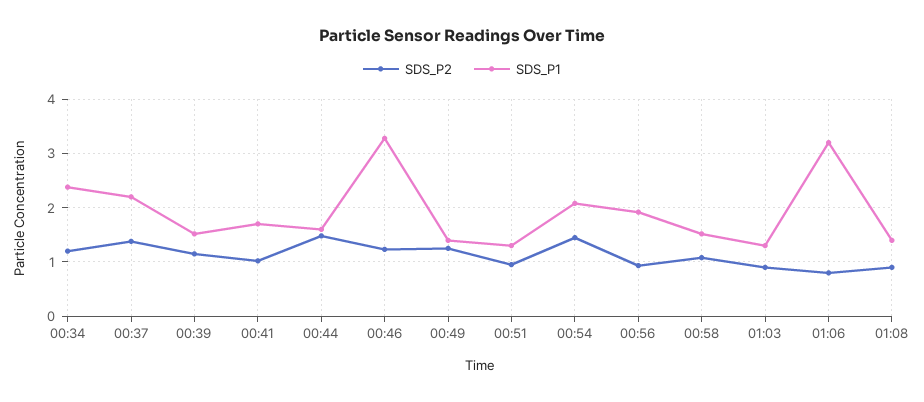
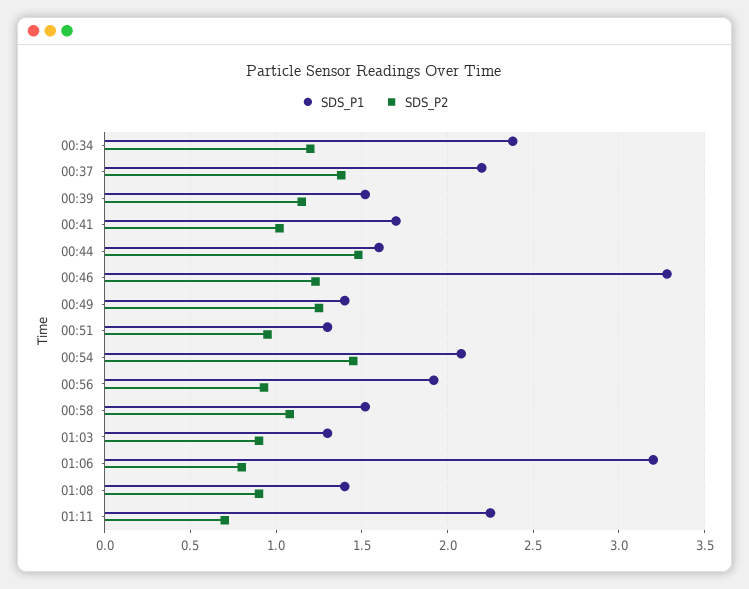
SDS_P1, 01:11: none -> 2.25
SDS_P2, 01:11: none -> 0.7

